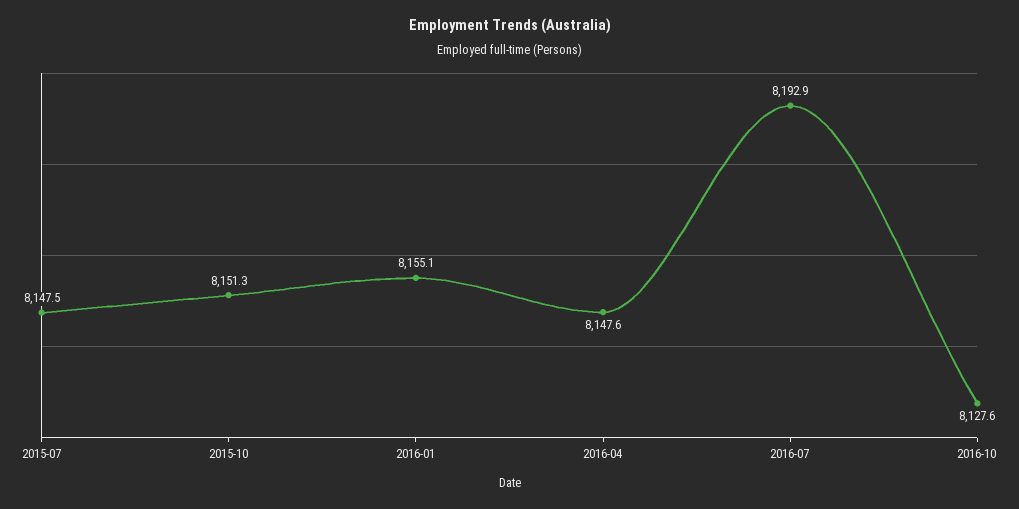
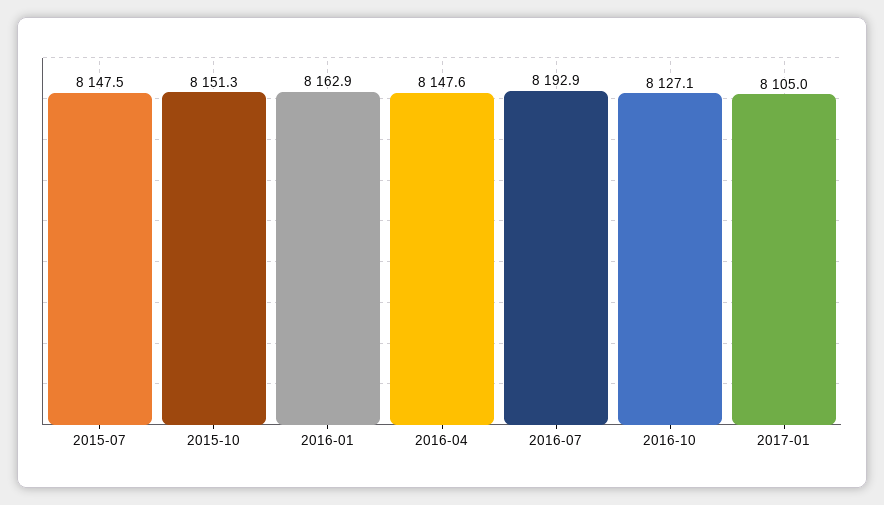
2016-01: 8155.1 -> 8162.9
2016-10: 8127.6 -> 8127.1
2017-01: none -> 8105

